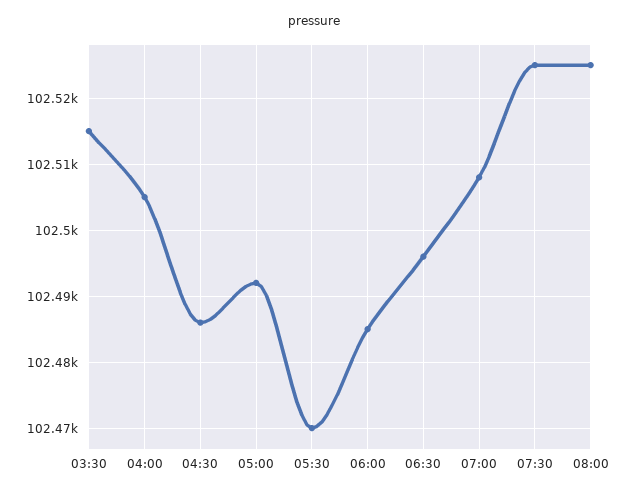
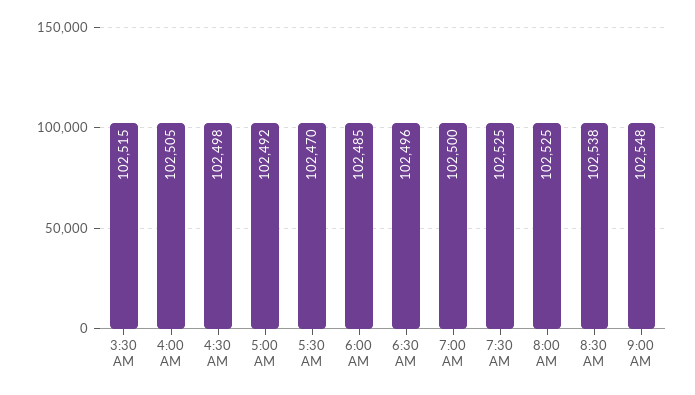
04:30: 102486 -> 102498
07:00: 102508 -> 102500
8:30 AM: none -> 102538
9:00 AM: none -> 102548

